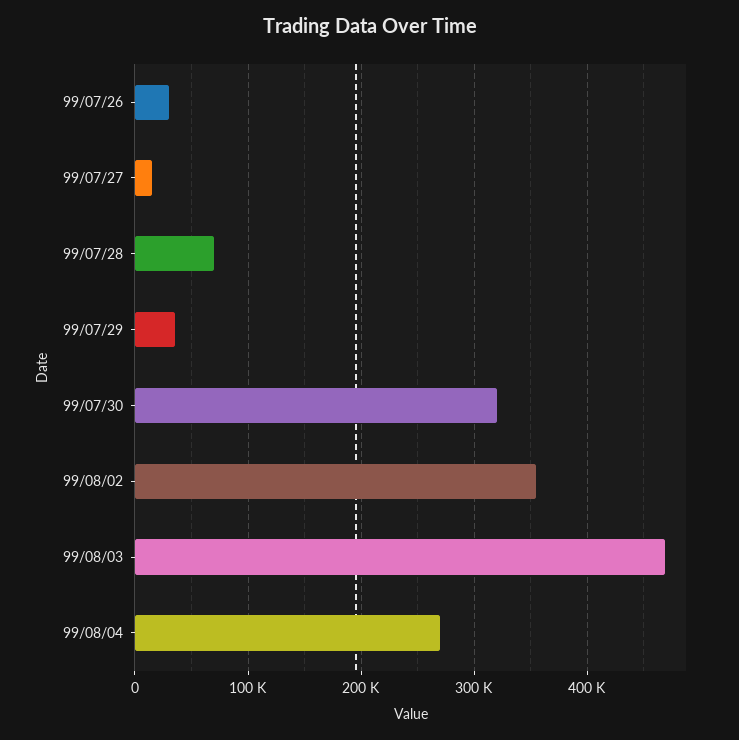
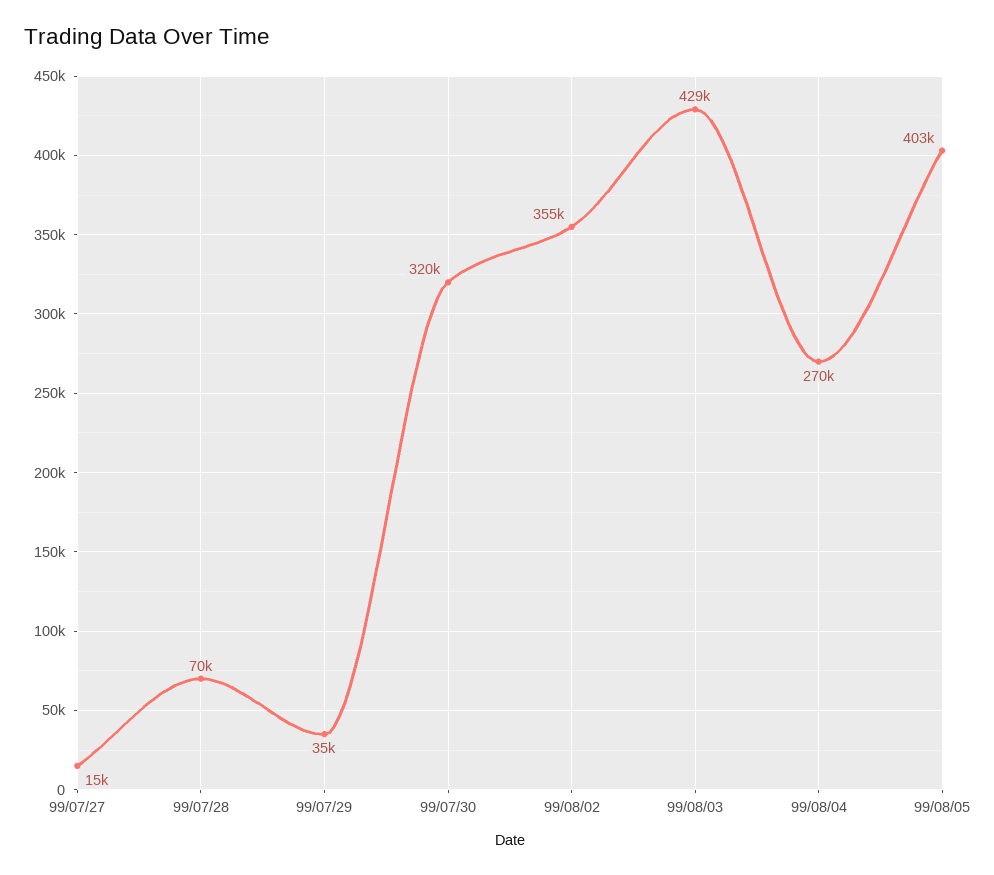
99/07/26: 30000 -> none
99/08/03: 470000 -> 429000
99/08/05: none -> 403000

